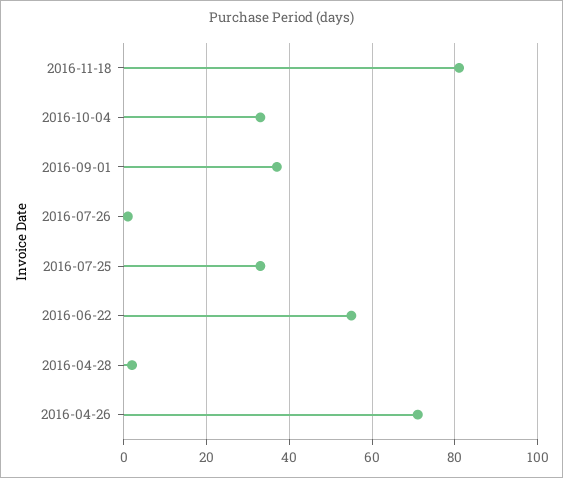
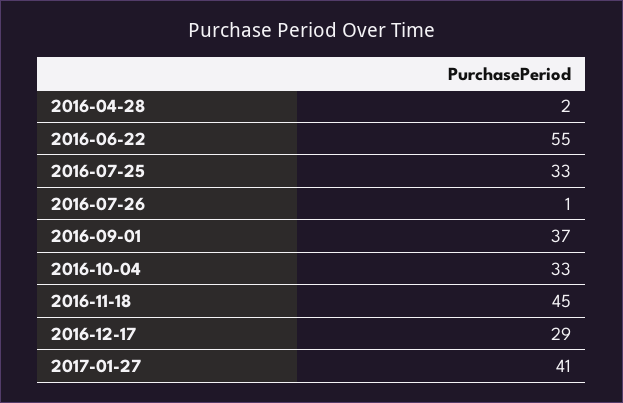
2016-11-18: 80 -> 45
2016-04-26: 70 -> none
2016-12-17: none -> 29
2017-01-27: none -> 41

